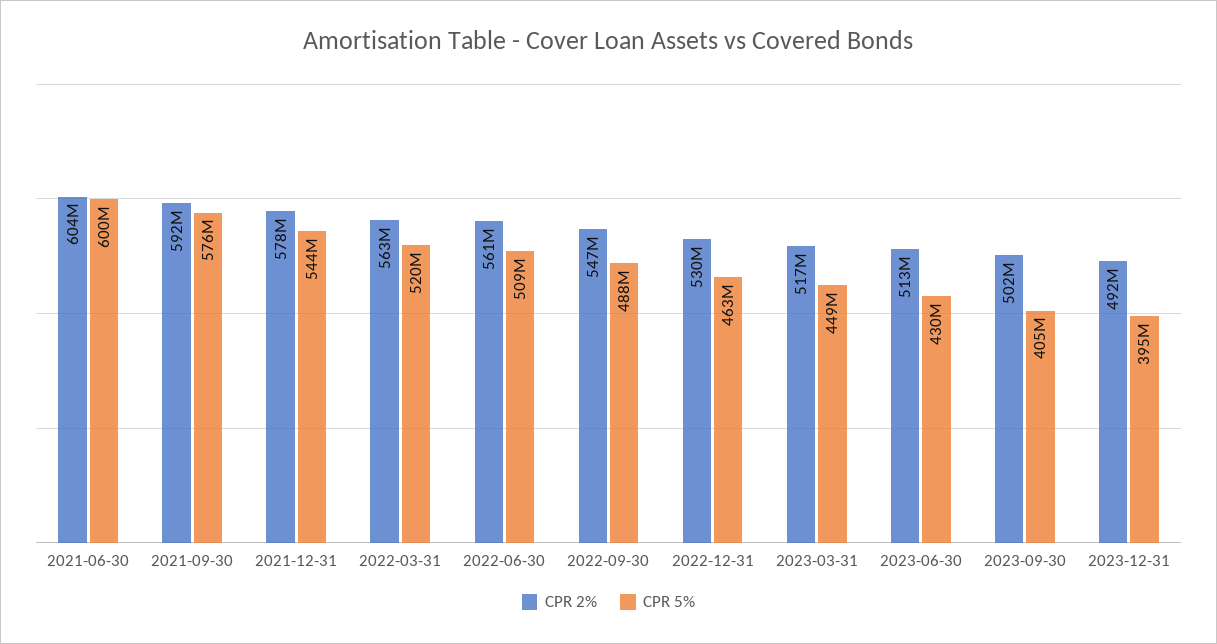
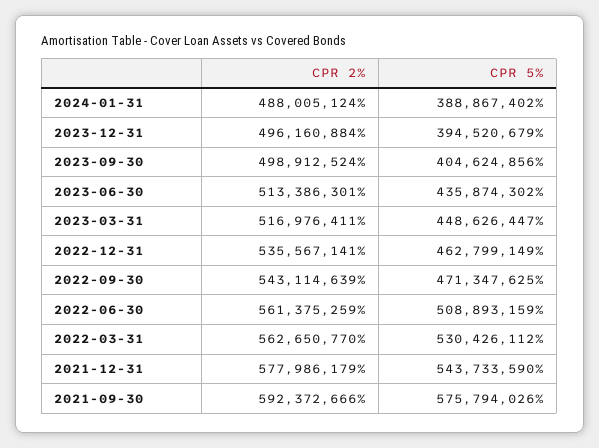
CPR 2%, 2021-06-30: 604000000 -> none
CPR 5%, 2021-06-30: 600000000 -> none
CPR 5%, 2022-03-31: 520000000 -> 530426112
CPR 2%, 2022-09-30: 547000000 -> 543114639
CPR 5%, 2022-09-30: 488000000 -> 471347625
CPR 2%, 2022-12-31: 530000000 -> 535567141
CPR 5%, 2023-06-30: 430000000 -> 435874302
CPR 2%, 2023-09-30: 502000000 -> 498912524
CPR 2%, 2023-12-31: 492000000 -> 496160884
CPR 2%, 2024-01-31: none -> 488005124
CPR 5%, 2024-01-31: none -> 388867402

